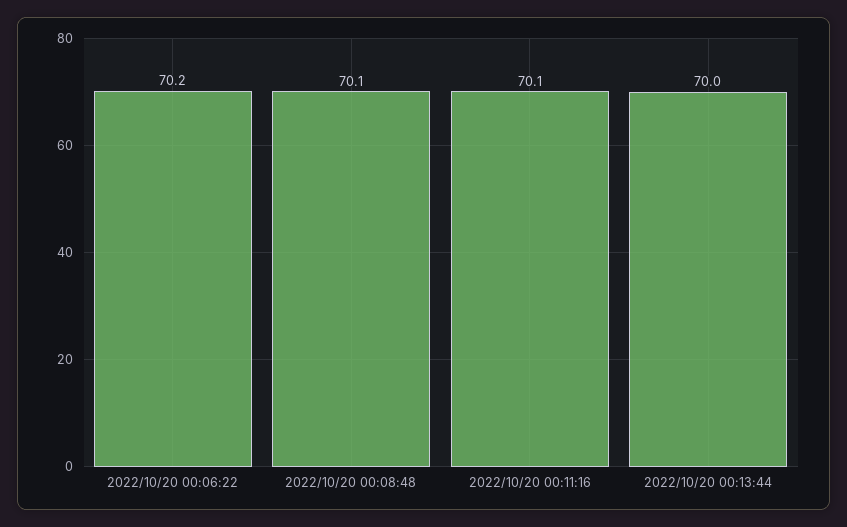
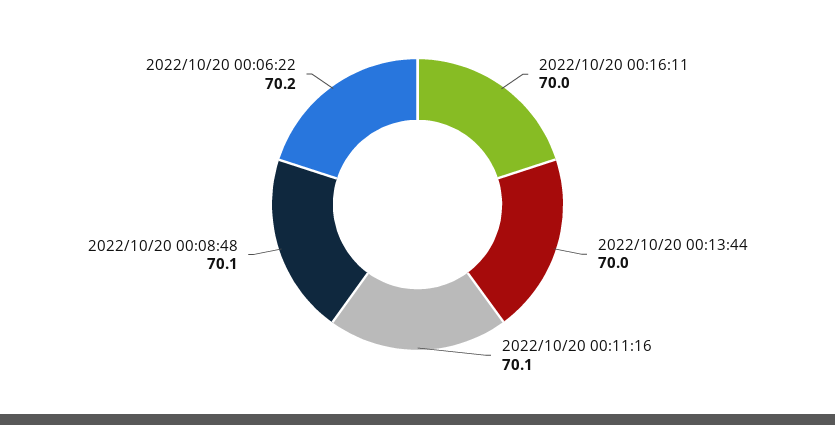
2022/10/20 00:16:11: none -> 70

